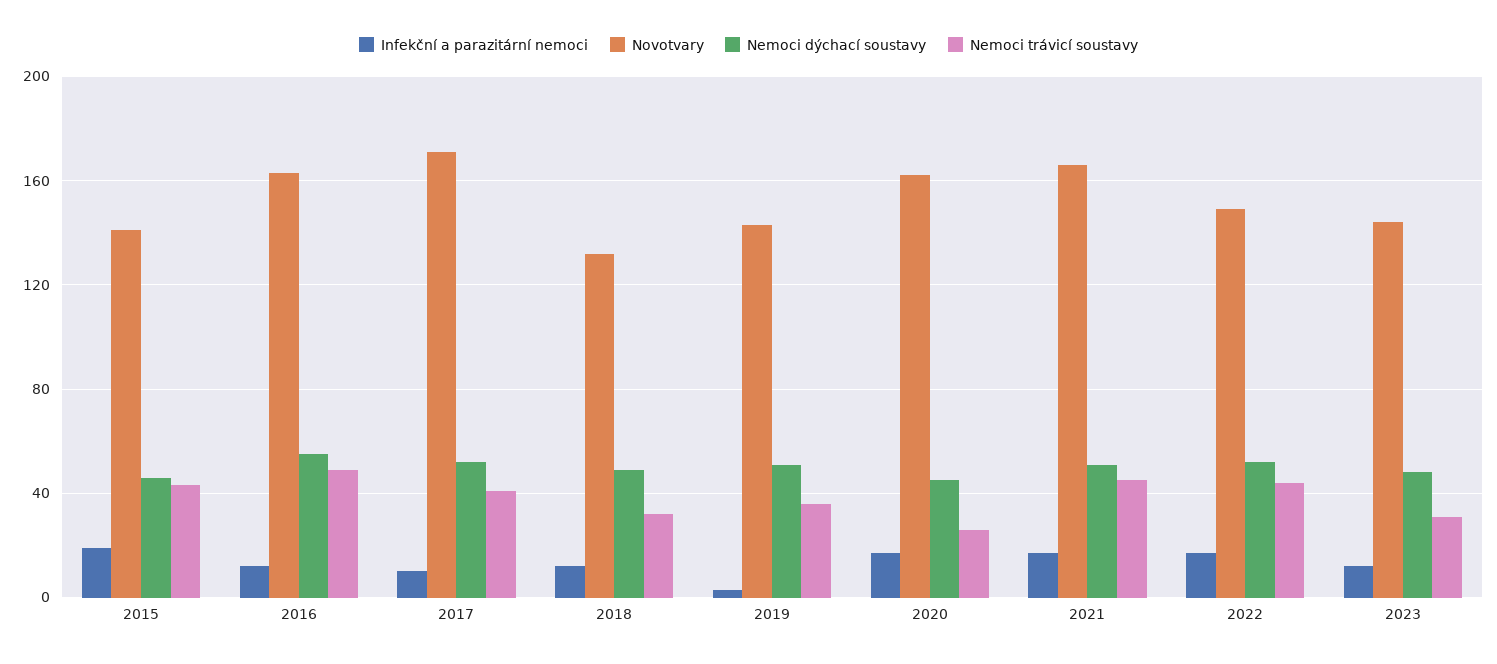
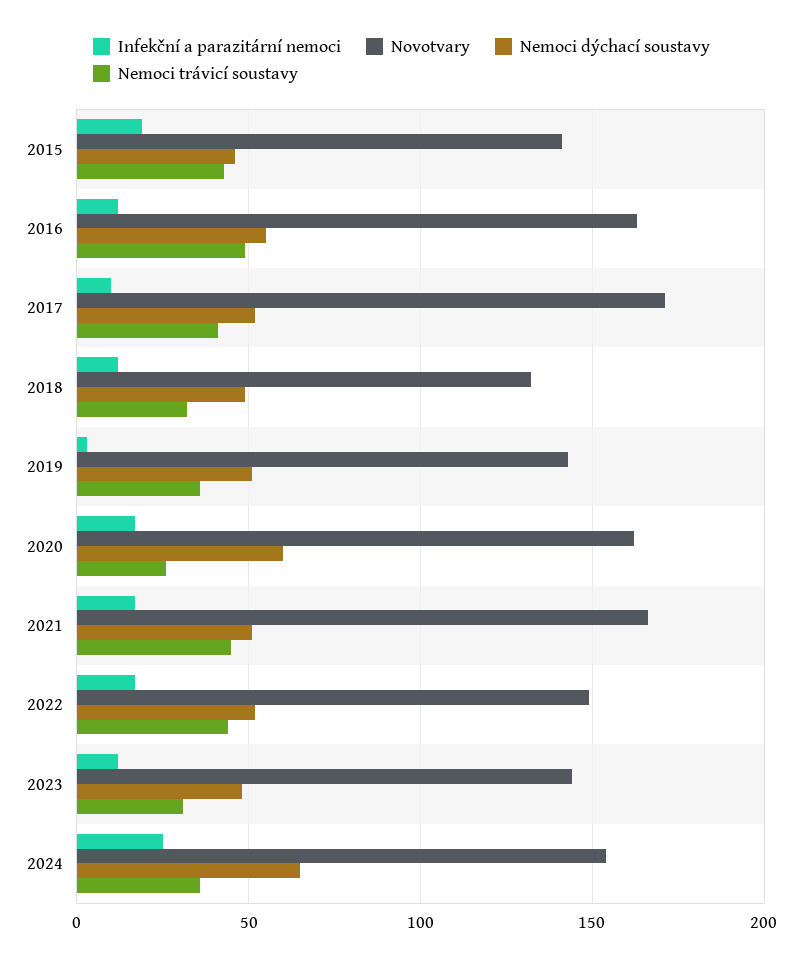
Nemoci dýchací soustavy, 2020: 45 -> 60
Infekční a parazitární nemoci, 2024: none -> 25
Novotvary, 2024: none -> 155
Nemoci dýchací soustavy, 2024: none -> 65
Nemoci trávicí soustavy, 2024: none -> 35

